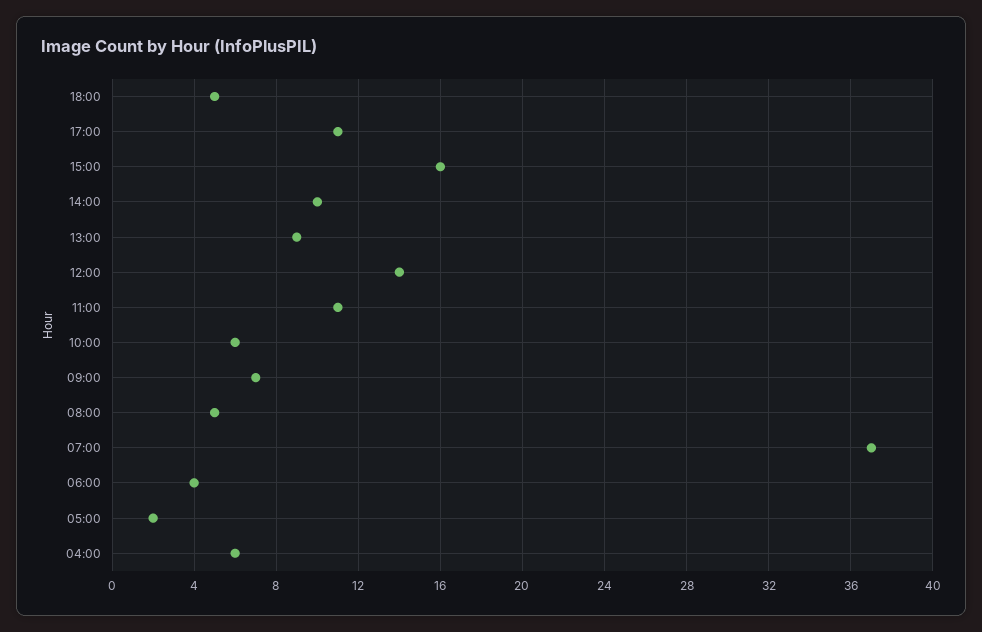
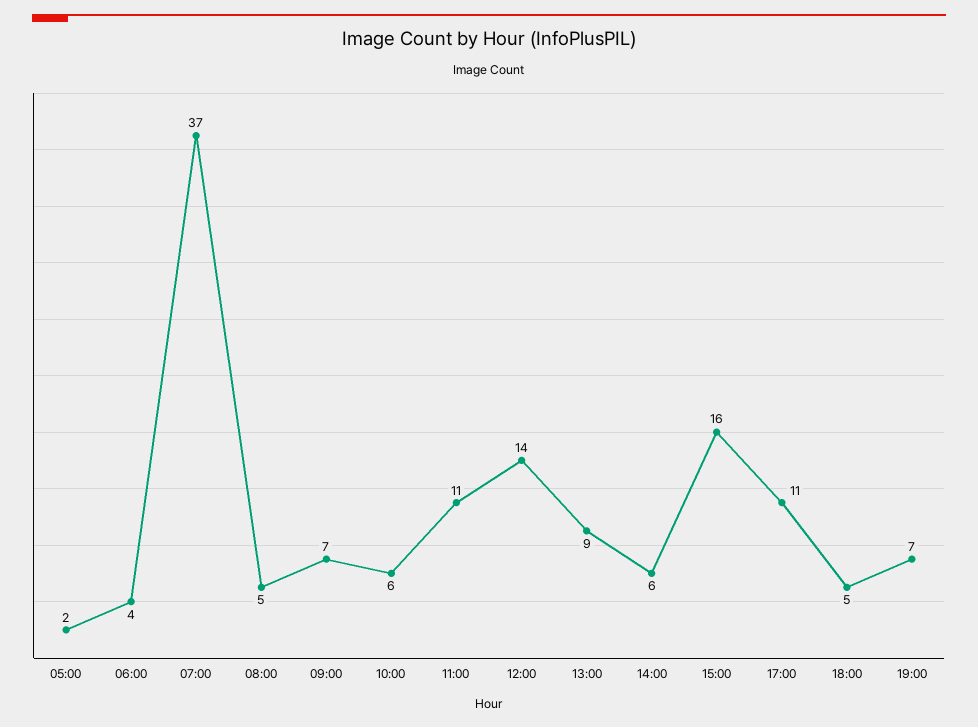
14:00: 10 -> 6
04:00: 6 -> none
19:00: none -> 7

